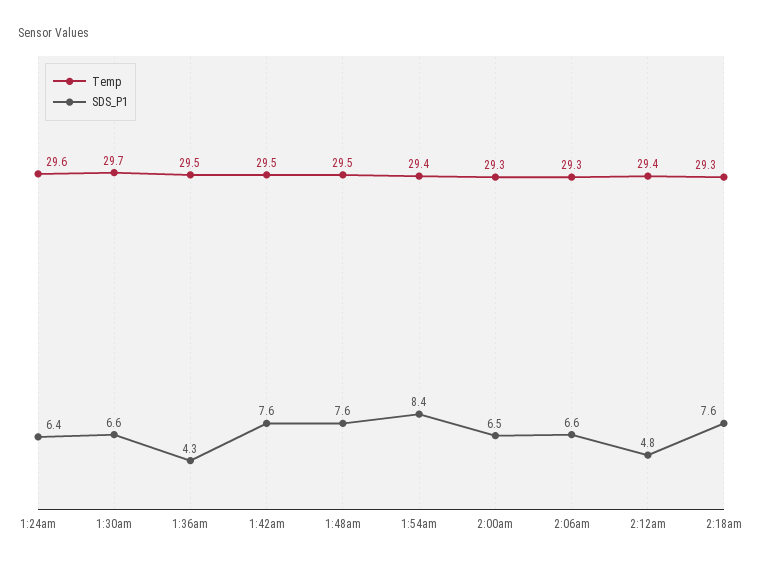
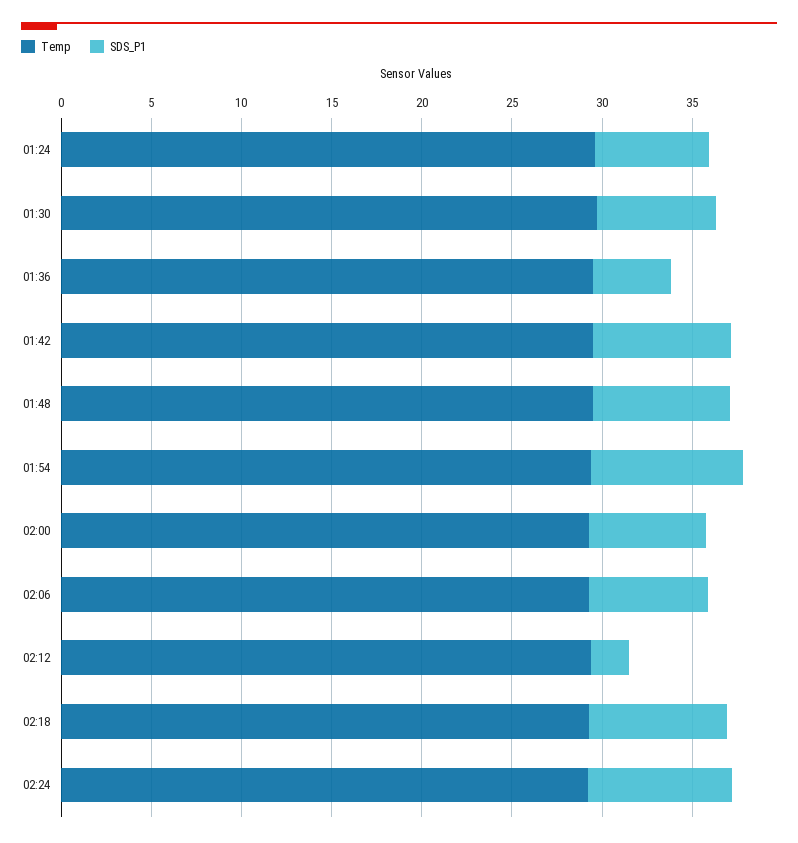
SDS_P1, 2:12am: 4.8 -> 2
Temp, 02:24: none -> 29
SDS_P1, 02:24: none -> 8

